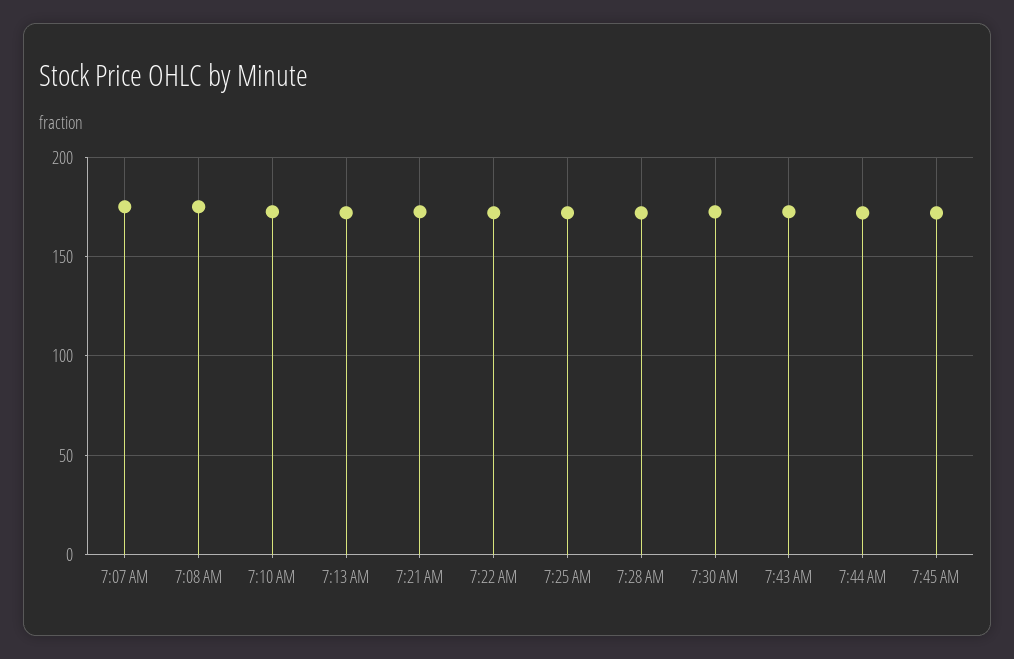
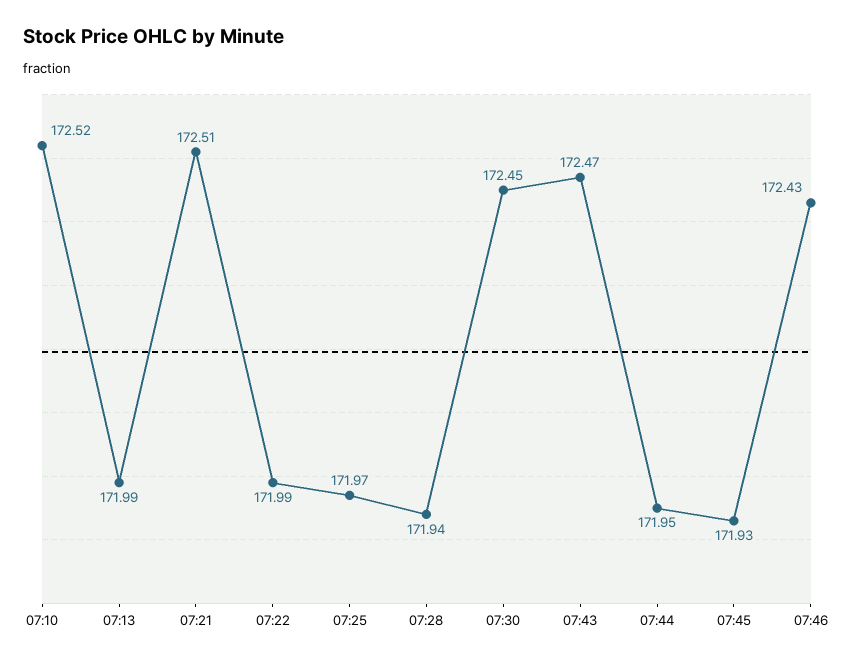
7:07 AM: 175 -> none
7:08 AM: 175 -> none
07:46: none -> 172.43

